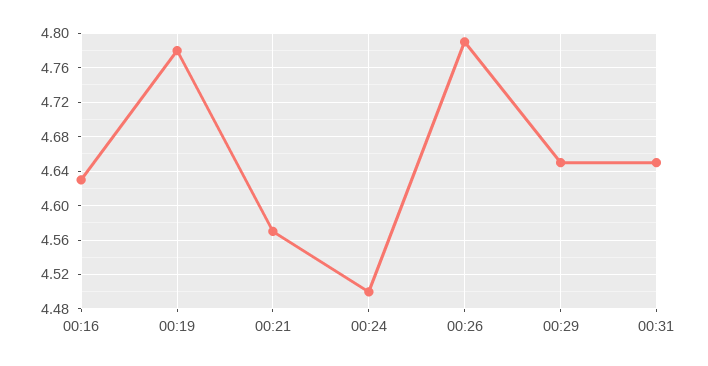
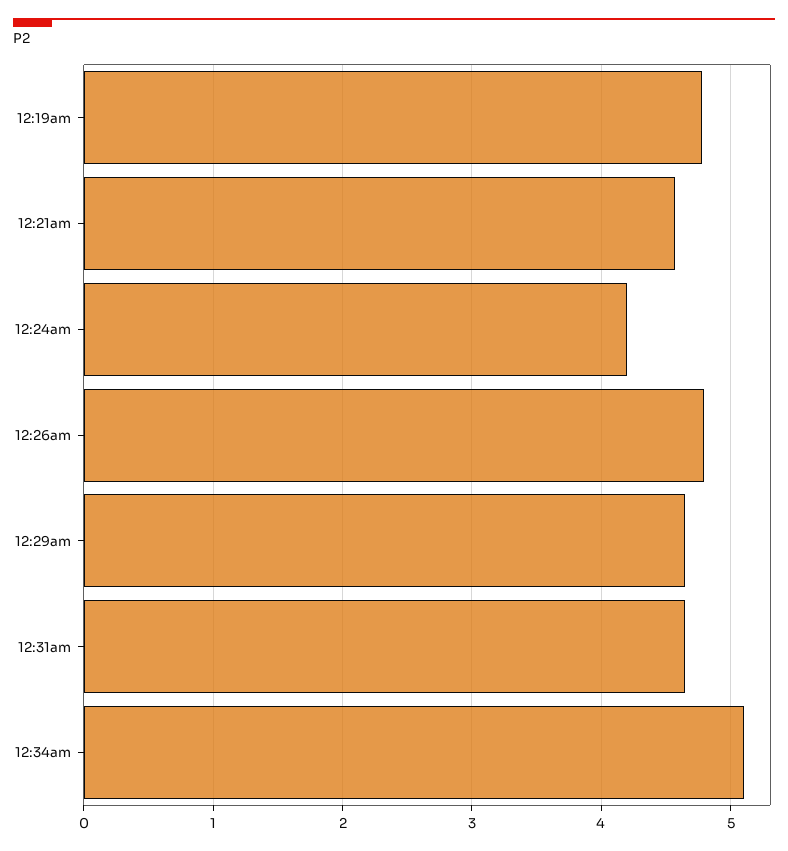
00:16: 4.63 -> none
00:24: 4.5 -> 4.2
12:34am: none -> 5.1

